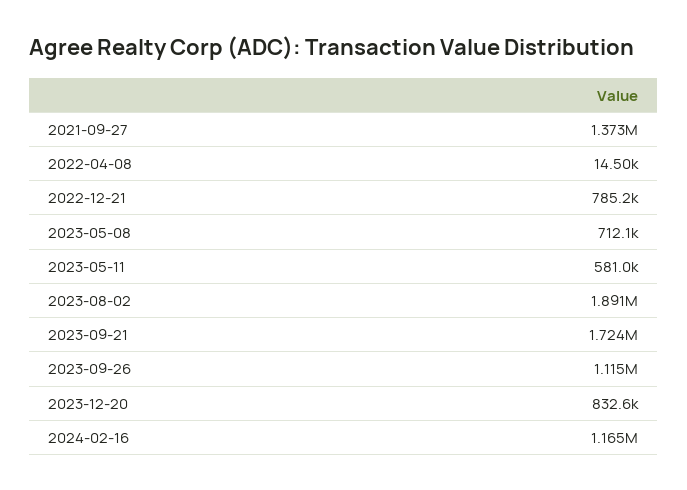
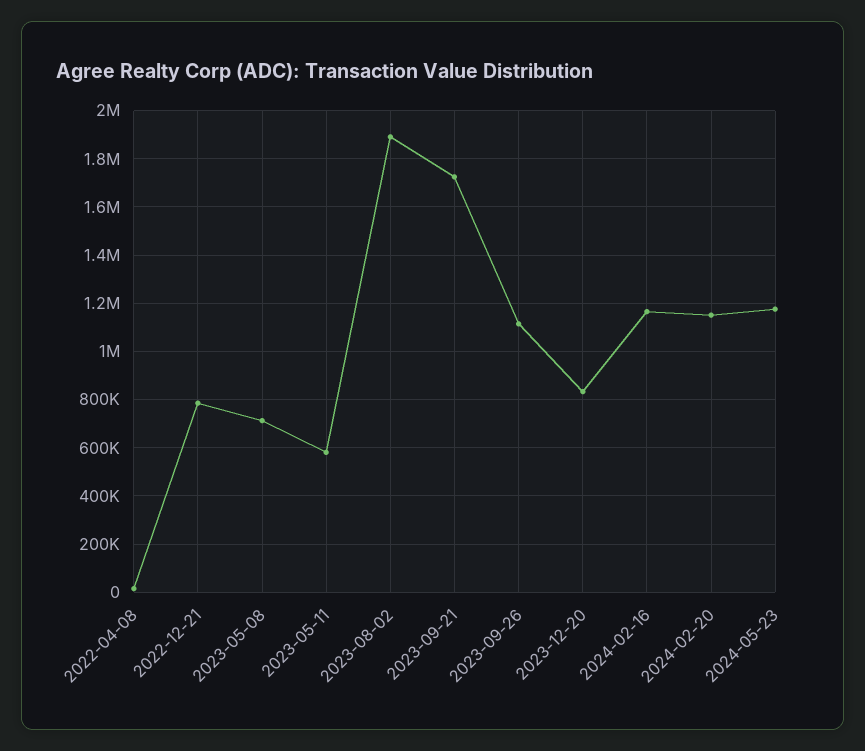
2021-09-27: 1373000 -> none
2024-02-20: none -> 1150000
2024-05-23: none -> 1175000

